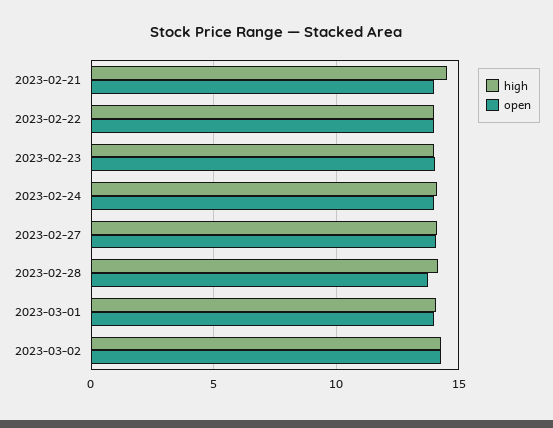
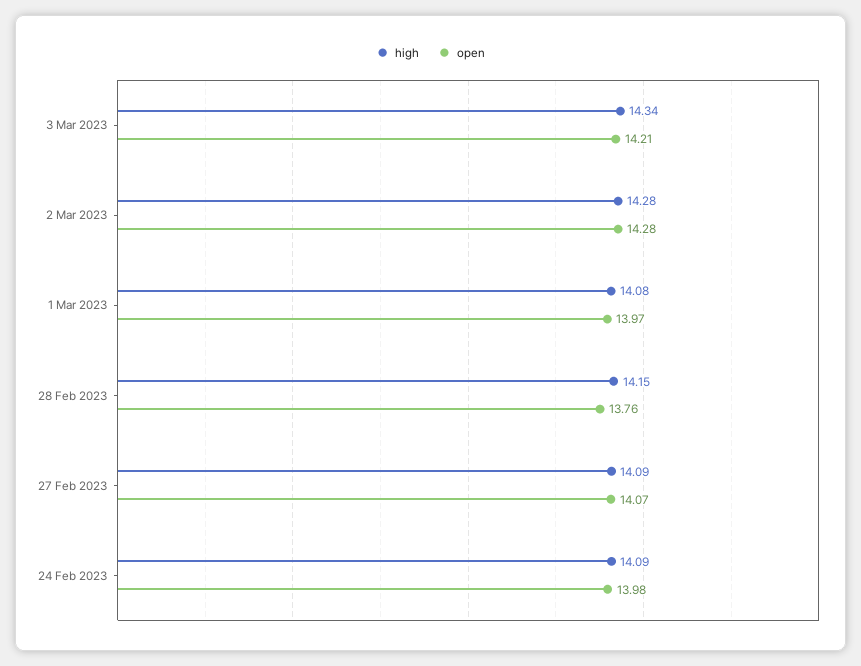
high, 2023-02-21: 14.5 -> none
open, 2023-02-21: 14 -> none
high, 2023-02-22: 14 -> none
open, 2023-02-22: 14 -> none
high, 2023-02-23: 14 -> none
open, 2023-02-23: 14 -> none
high, 3 Mar 2023: none -> 14.34
open, 3 Mar 2023: none -> 14.21

